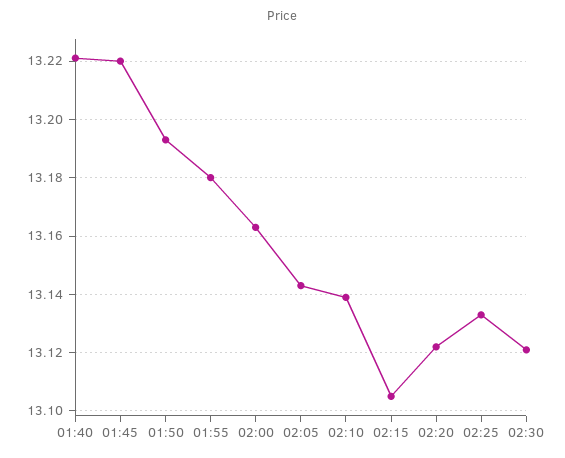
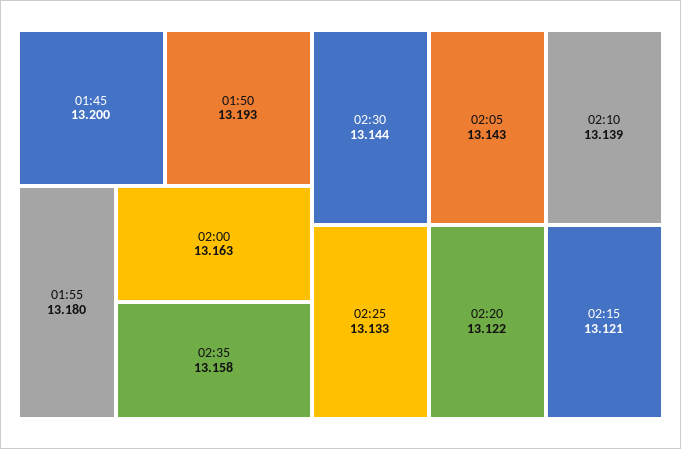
01:40: 13.22 -> none
01:45: 13.22 -> 13.2
02:15: 13.105 -> 13.121
02:30: 13.12 -> 13.144
02:35: none -> 13.158

